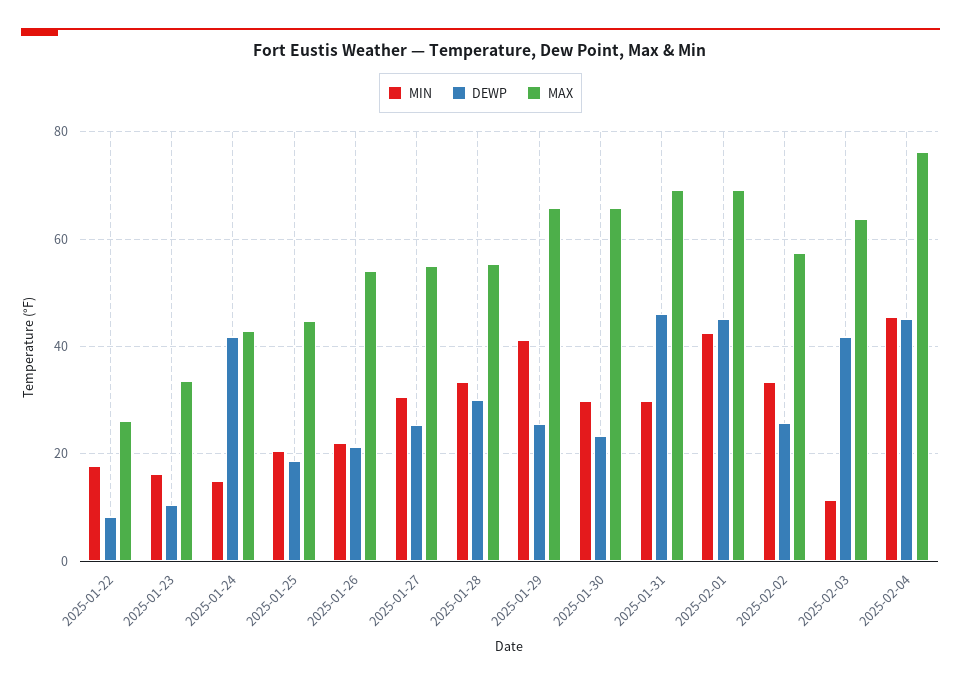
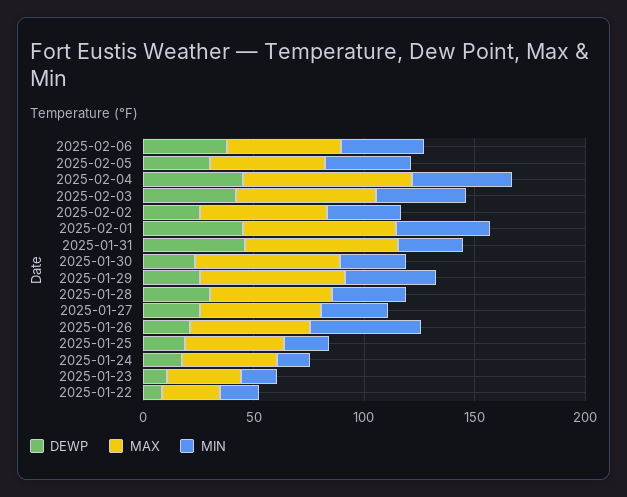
DEWP, 2025-01-24: 42 -> 20
MIN, 2025-01-26: 22 -> 50
MIN, 2025-02-03: 12 -> 40
DEWP, 2025-02-06: none -> 40
MAX, 2025-02-06: none -> 50
MIN, 2025-02-06: none -> 40
DEWP, 2025-02-05: none -> 30
MAX, 2025-02-05: none -> 50
MIN, 2025-02-05: none -> 40

